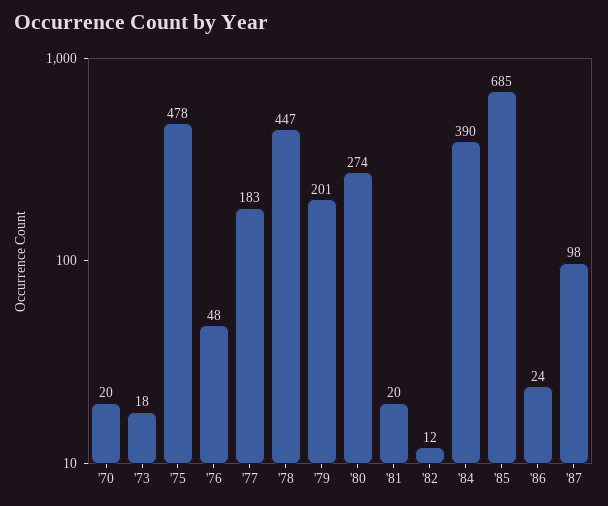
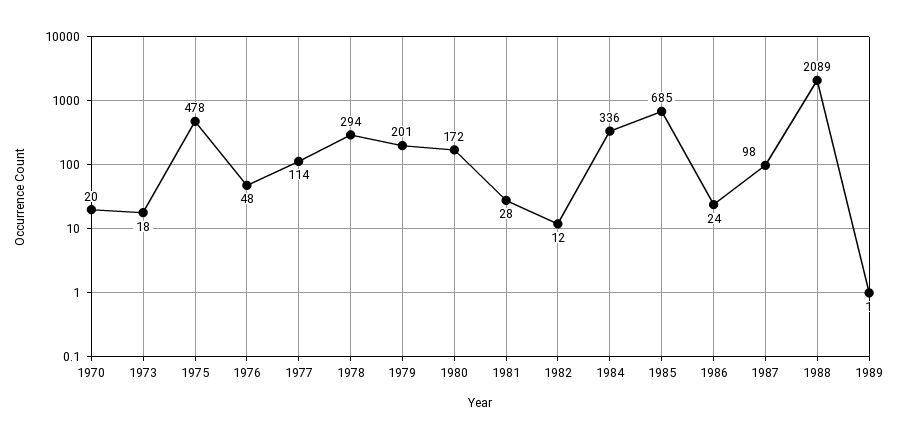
'77: 183 -> 114
'78: 447 -> 294
'80: 274 -> 172
'81: 20 -> 28
'84: 390 -> 336
1988: none -> 2089
1989: none -> 1

